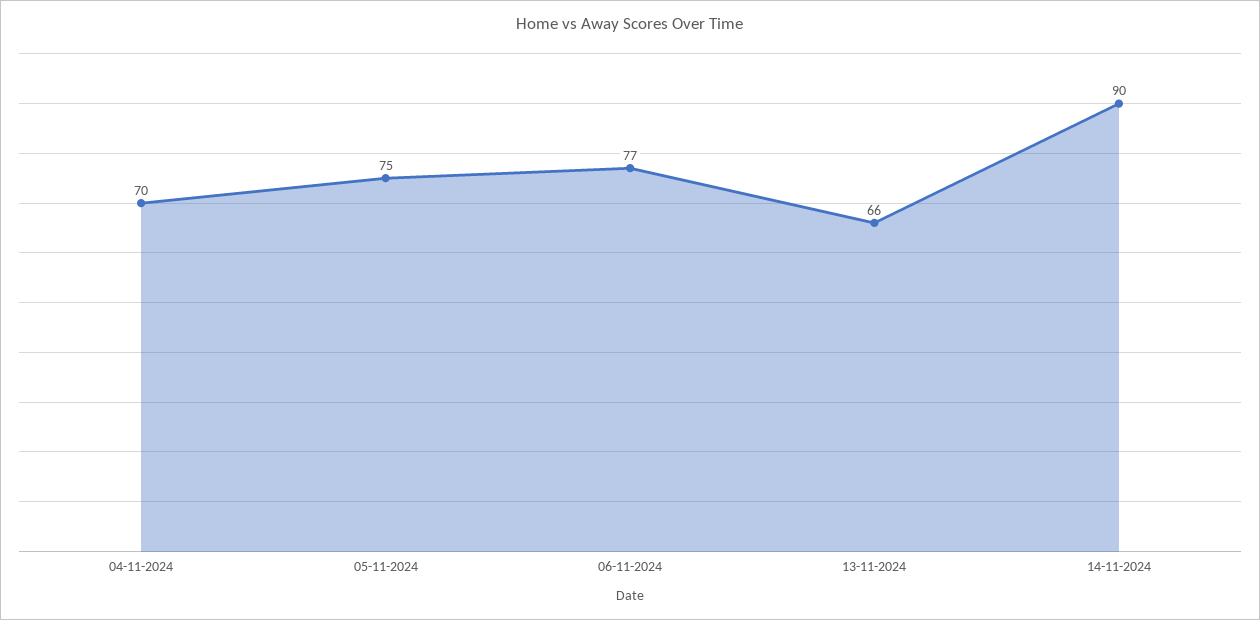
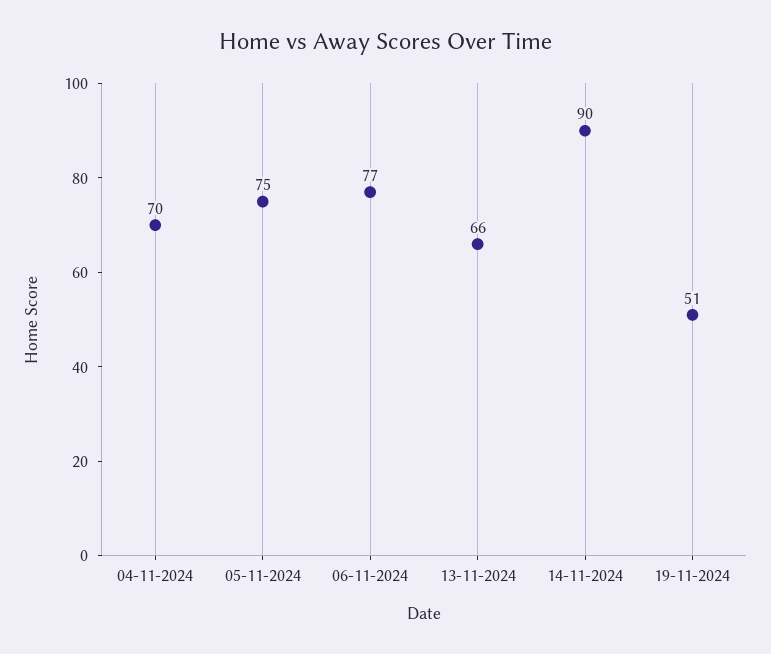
19-11-2024: none -> 51

